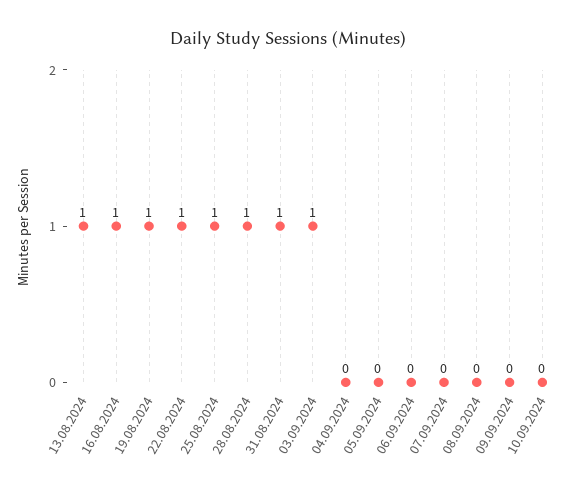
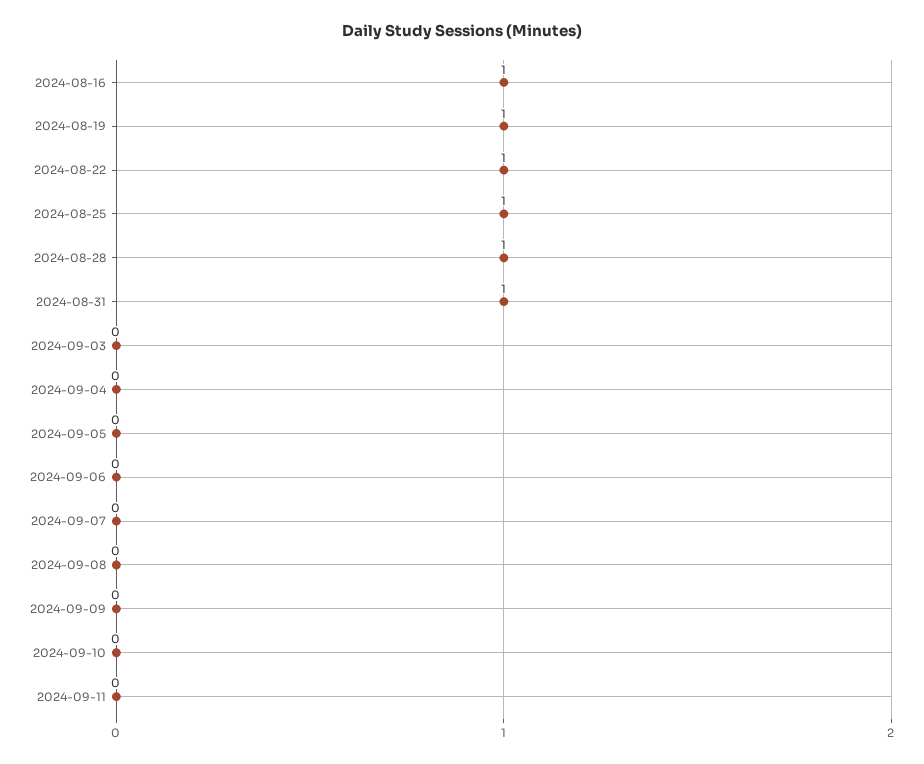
13.08.2024: 1 -> none
03.09.2024: 1 -> 0
2024-09-11: none -> 0

